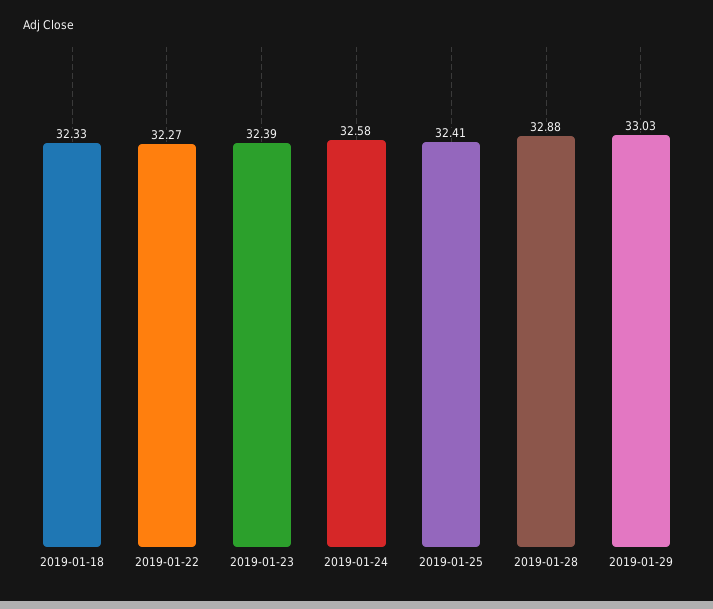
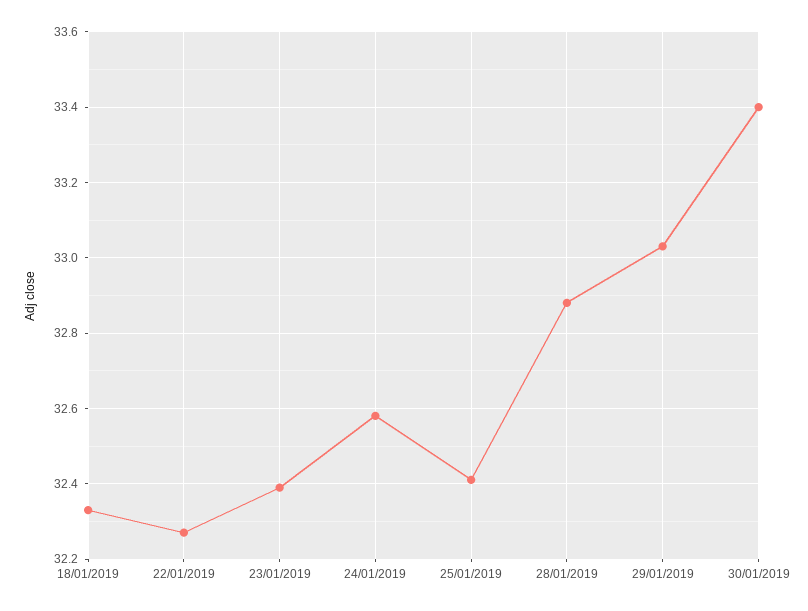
30/01/2019: none -> 33.4

